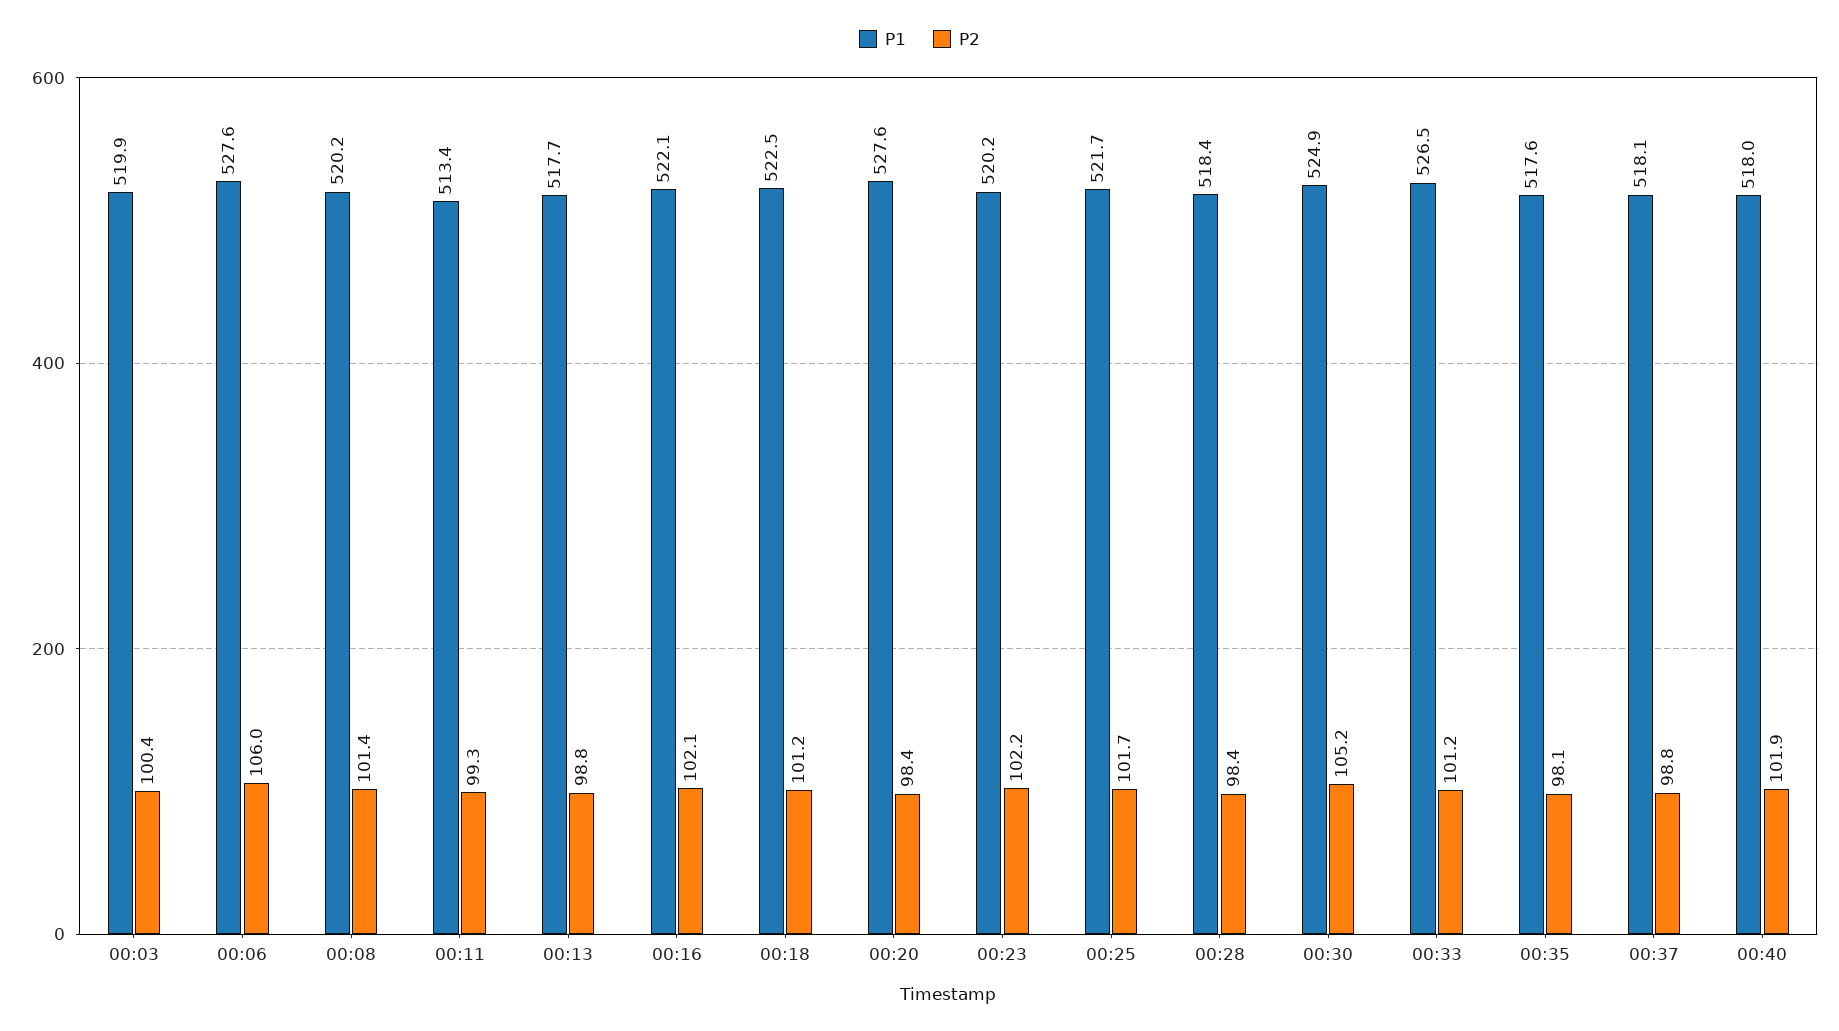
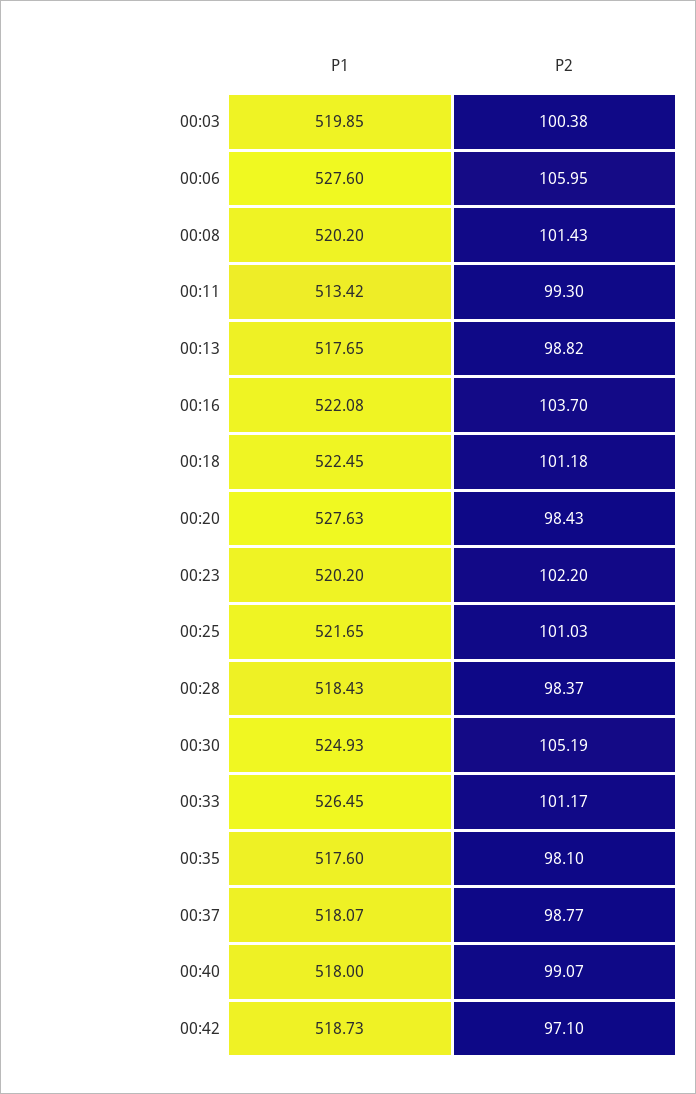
P2, 00:16: 102.1 -> 103.7
P2, 00:25: 101.7 -> 101.03
P2, 00:40: 101.9 -> 99.07
P1, 00:42: none -> 518.73
P2, 00:42: none -> 97.1

